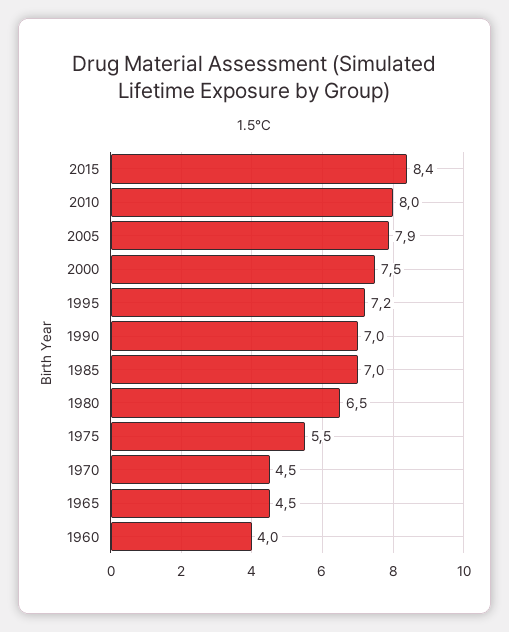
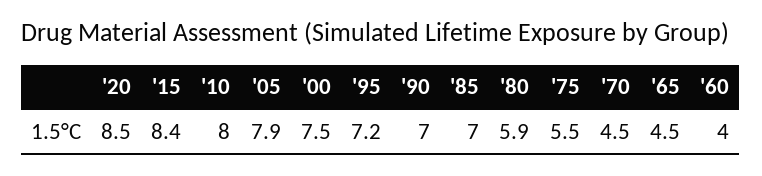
1980: 6.5 -> 5.9
'20: none -> 8.5

